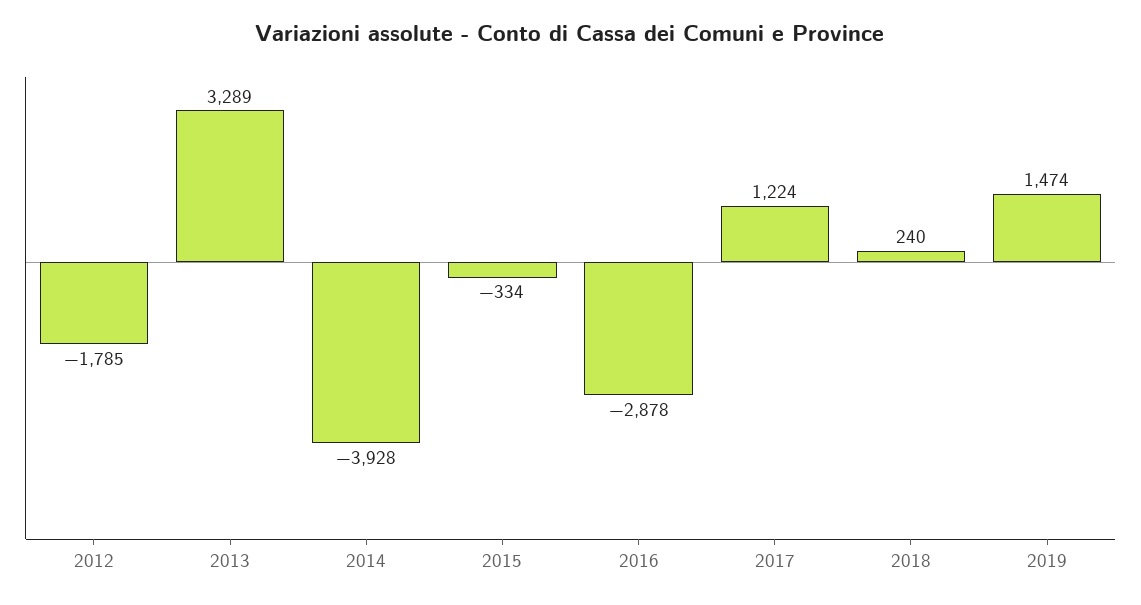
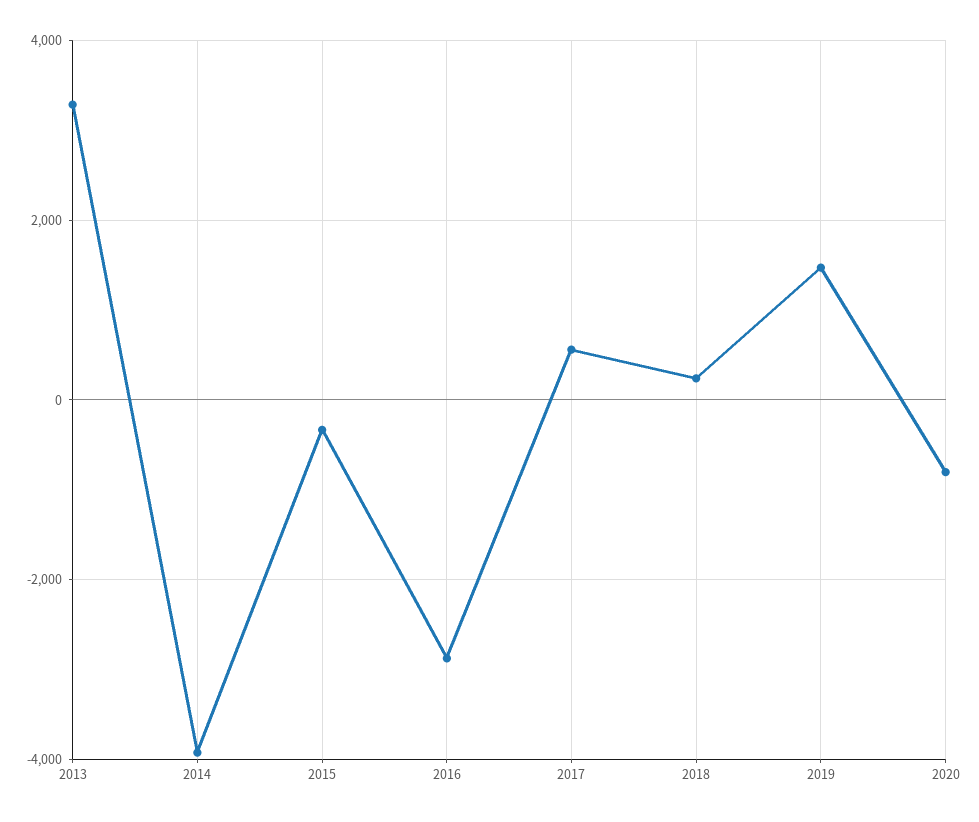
2012: -1785 -> none
2017: 1224 -> 600
2020: none -> -800

